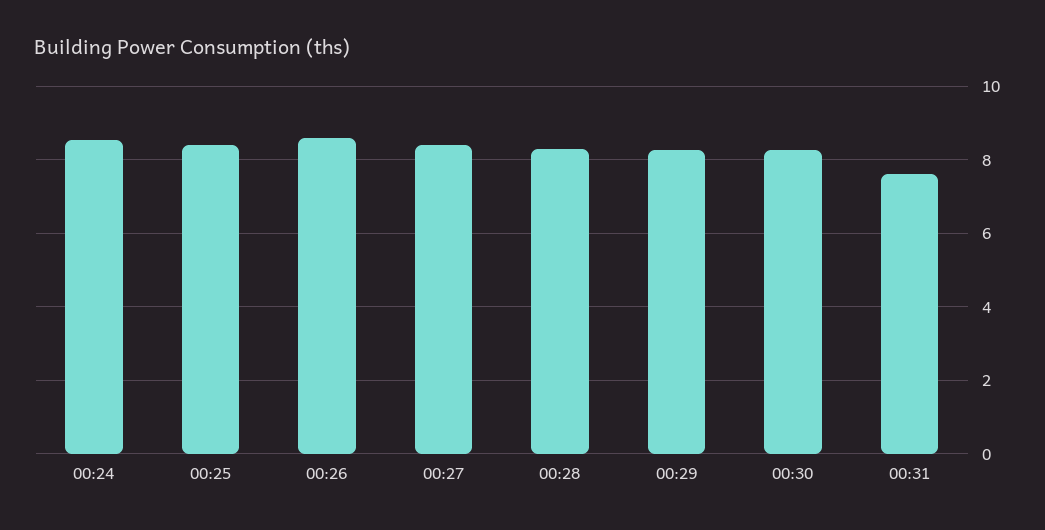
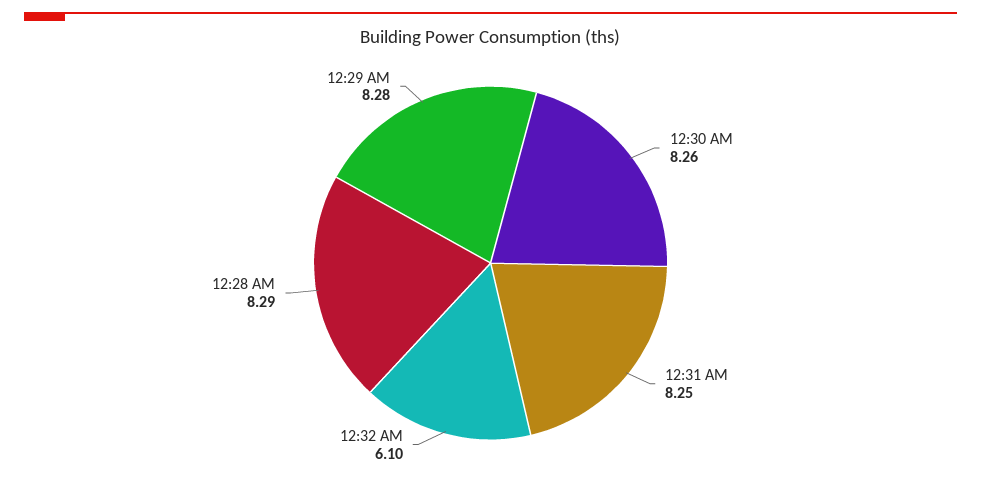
00:24: 8.6 -> none
00:25: 8.4 -> none
00:26: 8.6 -> none
00:27: 8.4 -> none
00:31: 7.6 -> 8.25
12:32 AM: none -> 6.1

